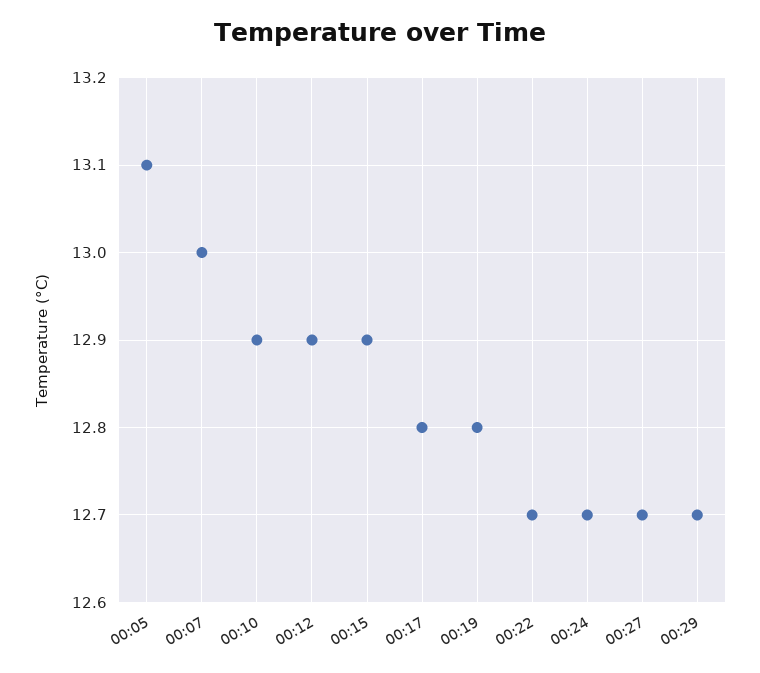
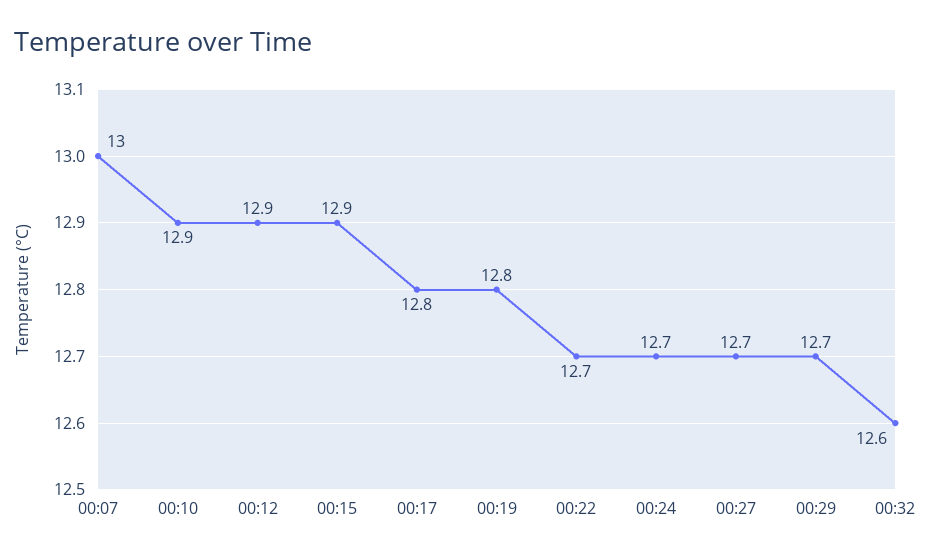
00:05: 13.1 -> none
00:32: none -> 12.6

